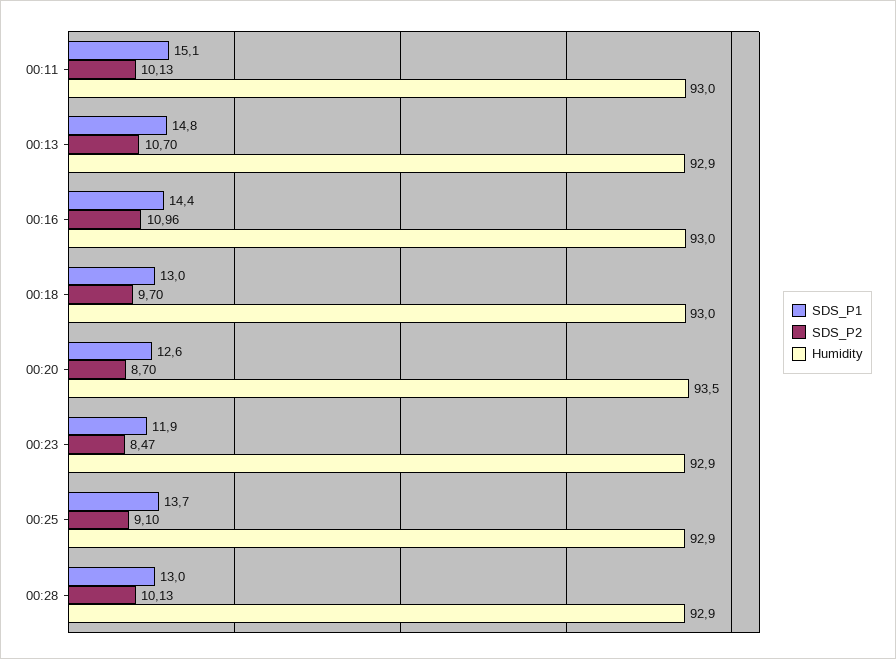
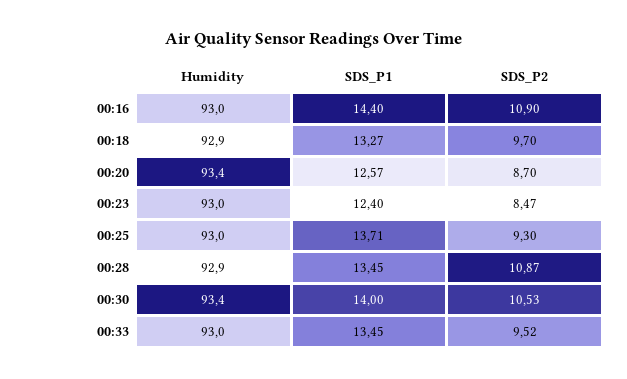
SDS_P1, 00:11: 15.1 -> none
SDS_P2, 00:11: 10.13 -> none
Humidity, 00:11: 93 -> none
SDS_P1, 00:13: 14.8 -> none
SDS_P2, 00:13: 10.7 -> none
Humidity, 00:13: 92.9 -> none
SDS_P2, 00:16: 10.96 -> 10.9
SDS_P1, 00:18: 13 -> 13.27
Humidity, 00:18: 93 -> 92.9
Humidity, 00:20: 93.5 -> 93.4
SDS_P1, 00:23: 11.9 -> 12.4
Humidity, 00:23: 92.9 -> 93
SDS_P2, 00:25: 9.1 -> 9.3
Humidity, 00:25: 92.9 -> 93
SDS_P1, 00:28: 13 -> 13.45
SDS_P2, 00:28: 10.13 -> 10.87
Humidity, 00:30: none -> 93.4
SDS_P1, 00:30: none -> 14
SDS_P2, 00:30: none -> 10.53
Humidity, 00:33: none -> 93
SDS_P1, 00:33: none -> 13.45
SDS_P2, 00:33: none -> 9.52

